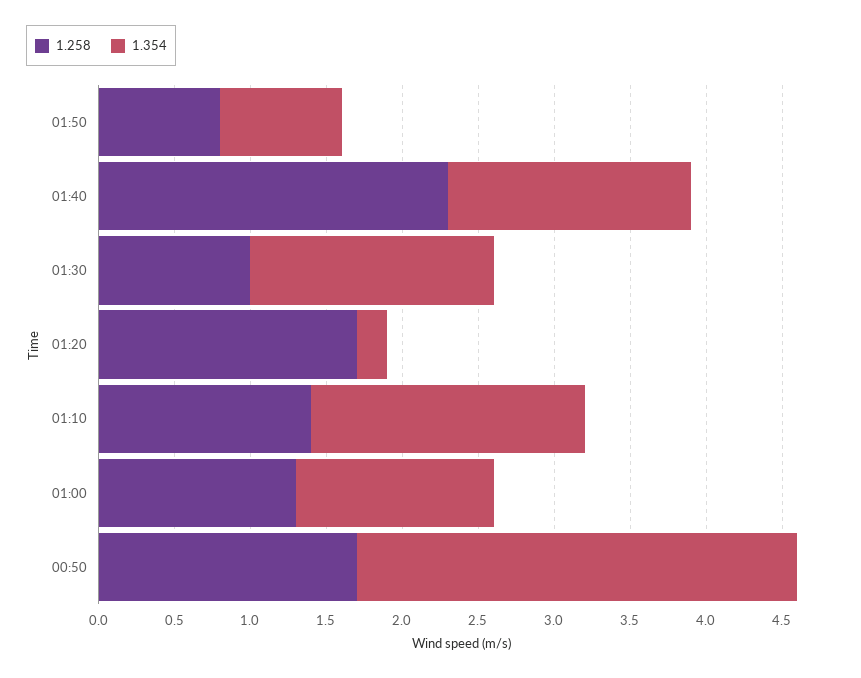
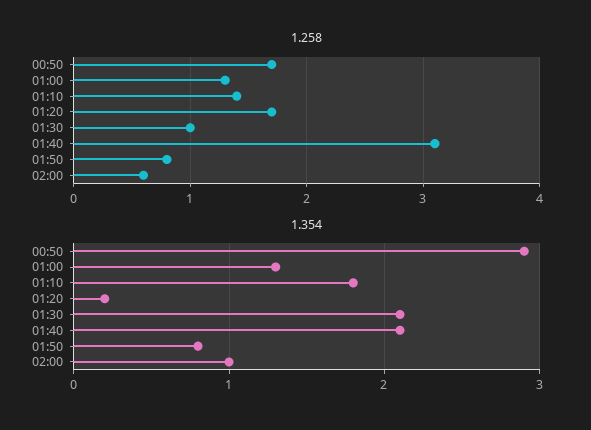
1.258, 01:40: 2.3 -> 3.1
1.354, 01:40: 1.6 -> 2.1
1.354, 01:30: 1.6 -> 2.1
1.258, 02:00: none -> 0.6
1.354, 02:00: none -> 1

